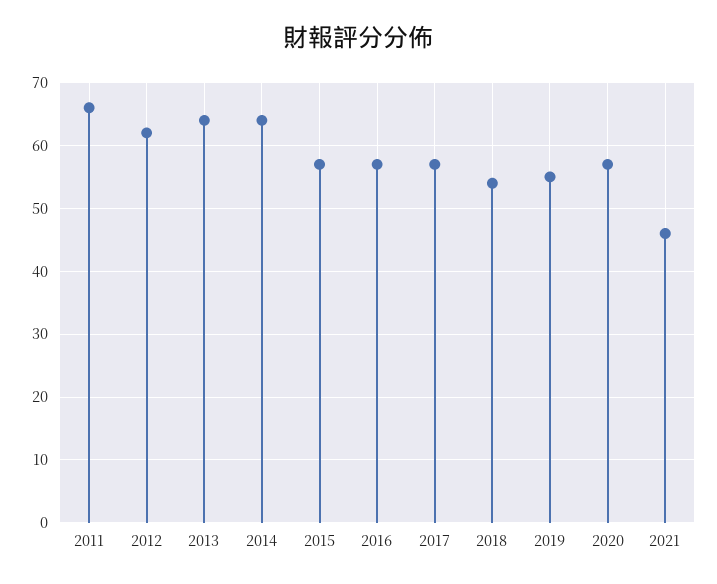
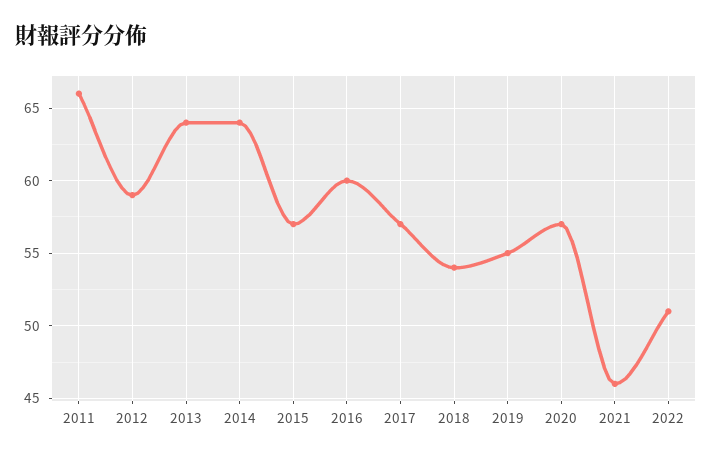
2012: 62 -> 59
2016: 57 -> 60
2022: none -> 51

